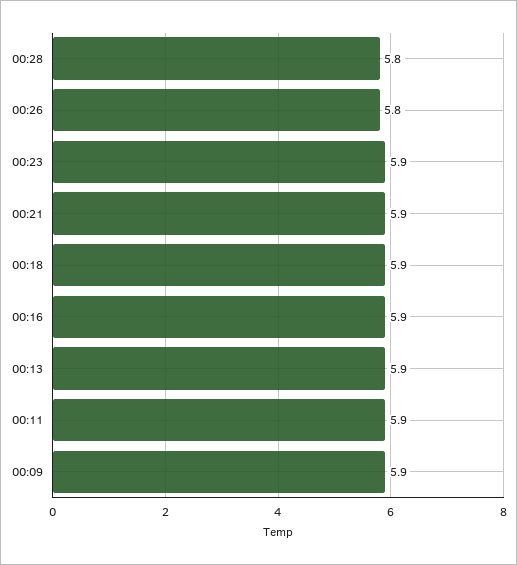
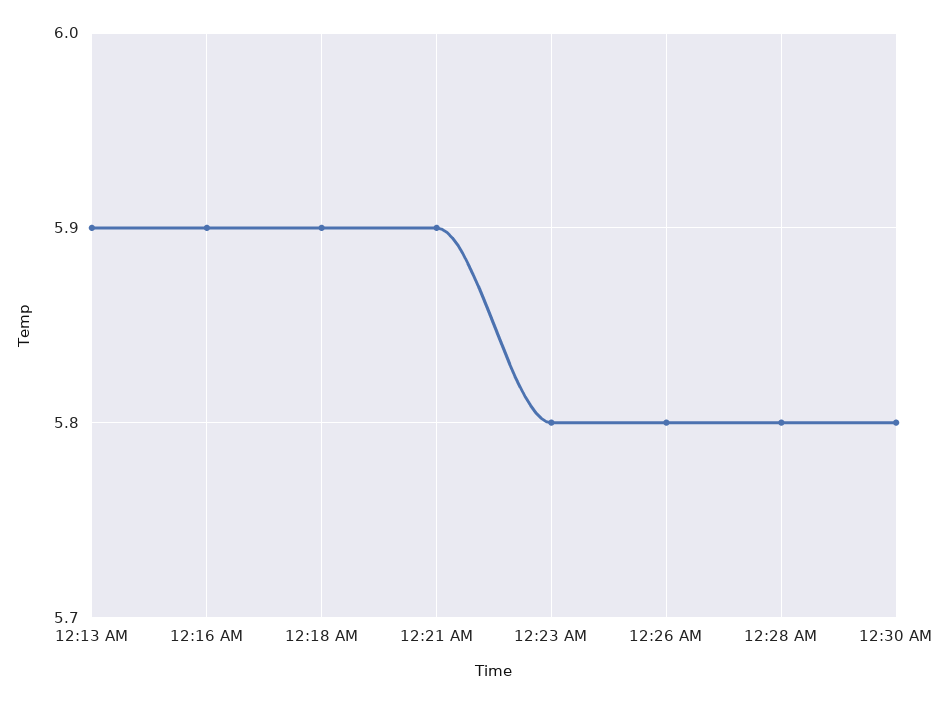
00:23: 5.9 -> 5.8
00:11: 5.9 -> none
00:09: 5.9 -> none
12:30 AM: none -> 5.8

